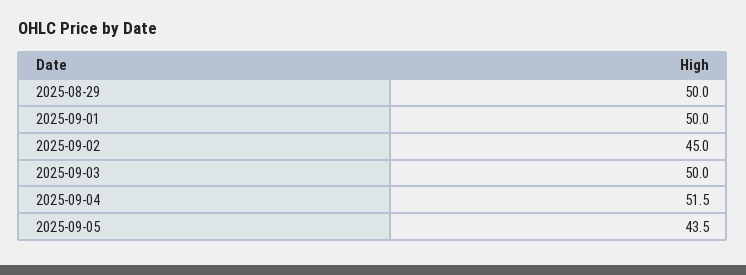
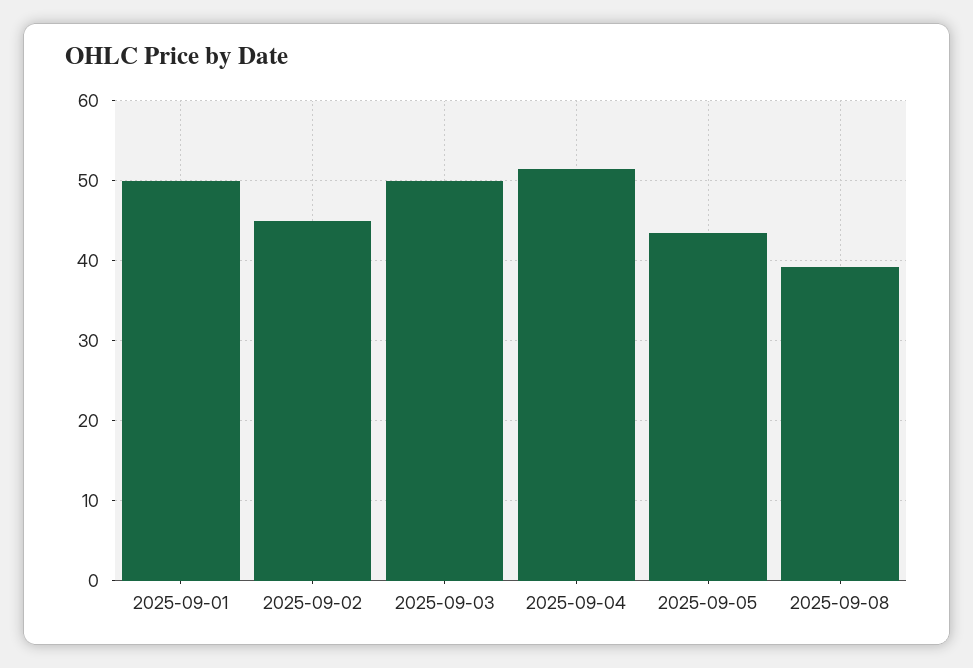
2025-08-29: 50 -> none
2025-09-08: none -> 39

